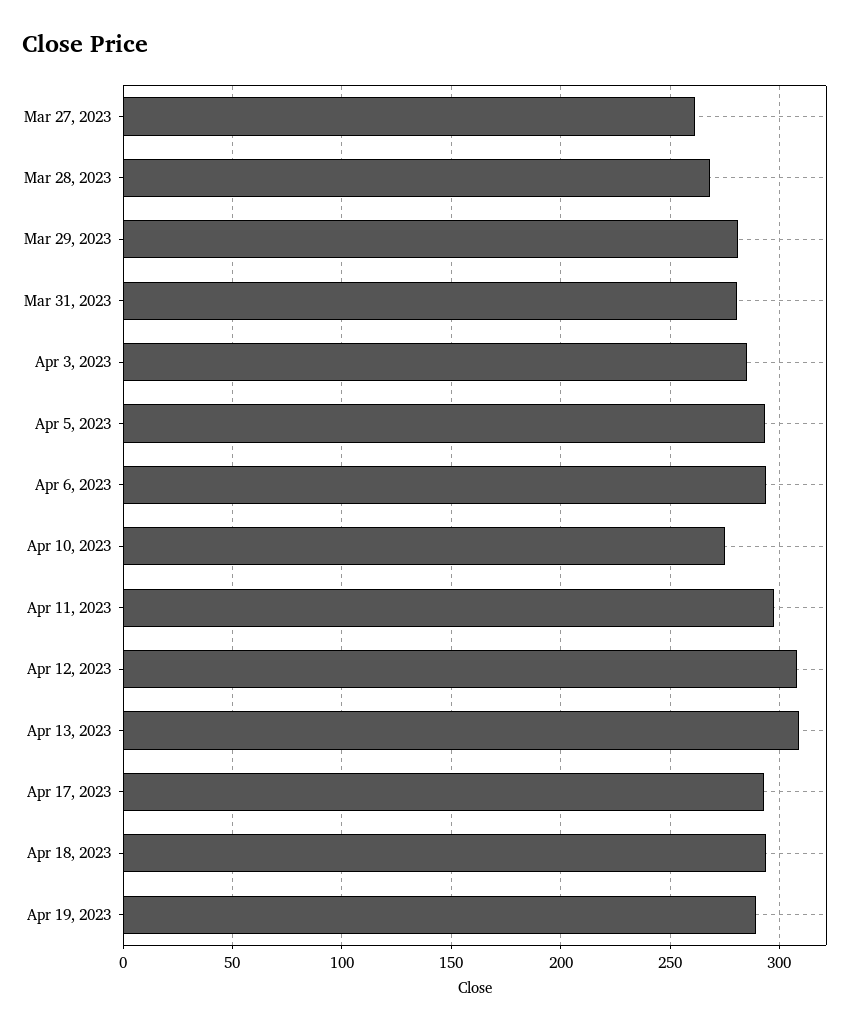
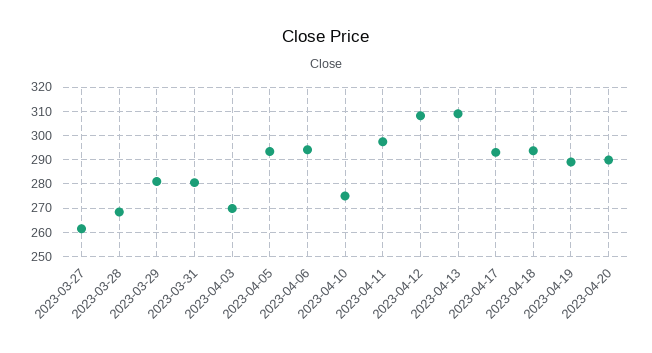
Apr 3, 2023: 285 -> 270
2023-04-20: none -> 290

